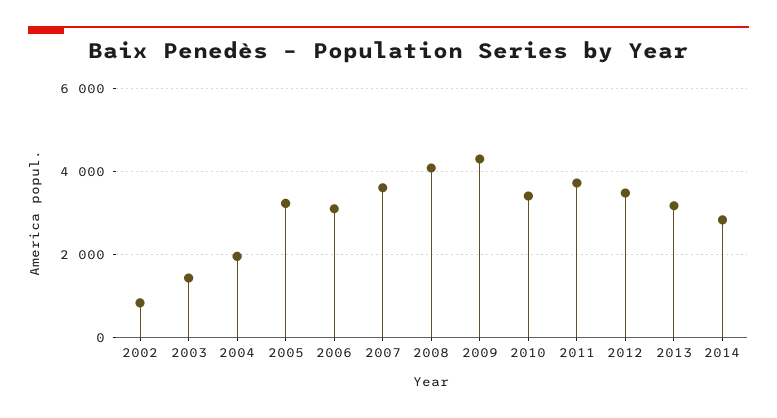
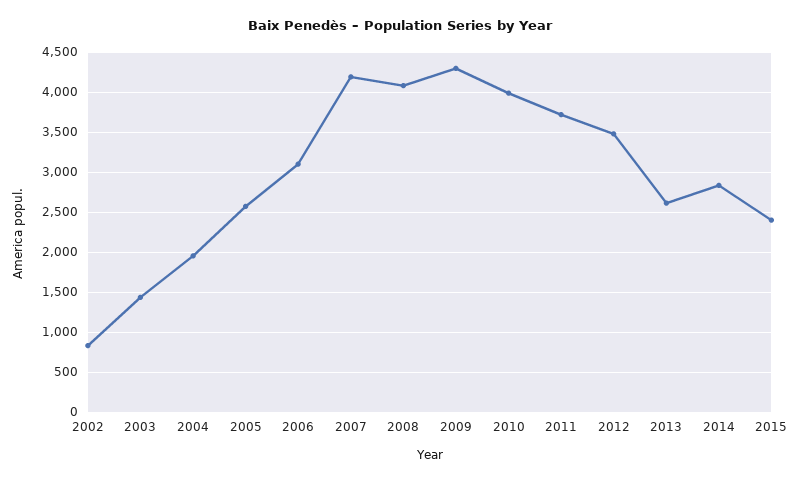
2005: 3200 -> 2600
2007: 3600 -> 4200
2010: 3400 -> 4000
2013: 3200 -> 2600
2015: none -> 2400

